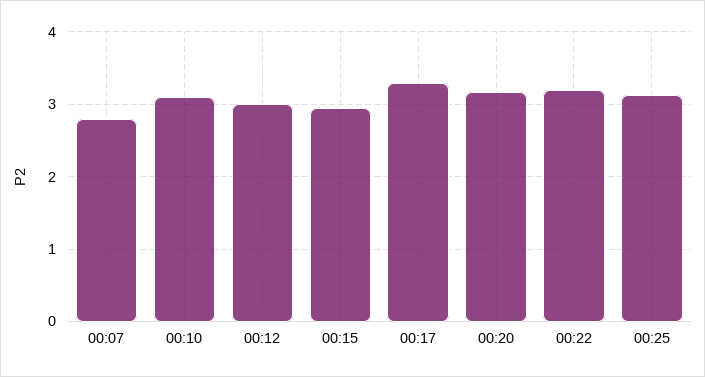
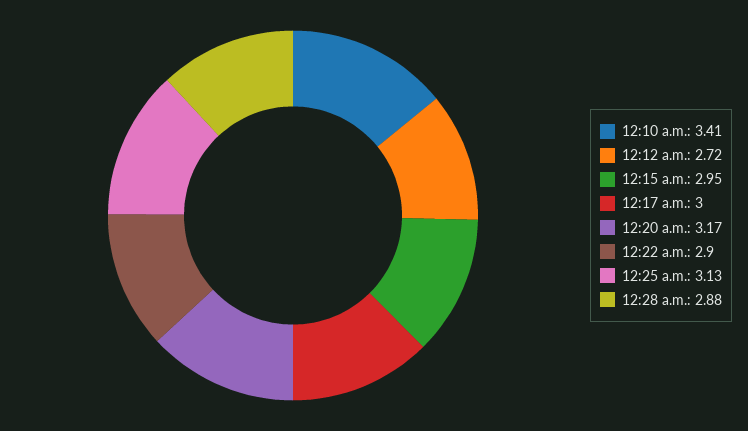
00:07: 2.8 -> none
00:10: 3.1 -> 3.41
00:12: 3 -> 2.72
00:17: 3.3 -> 3
00:22: 3.2 -> 2.9
12:28 a.m.: none -> 2.88

